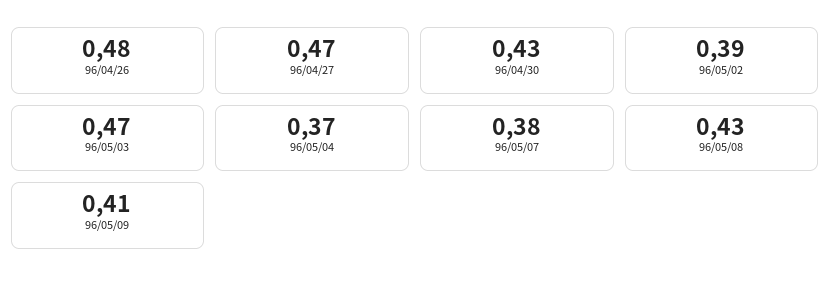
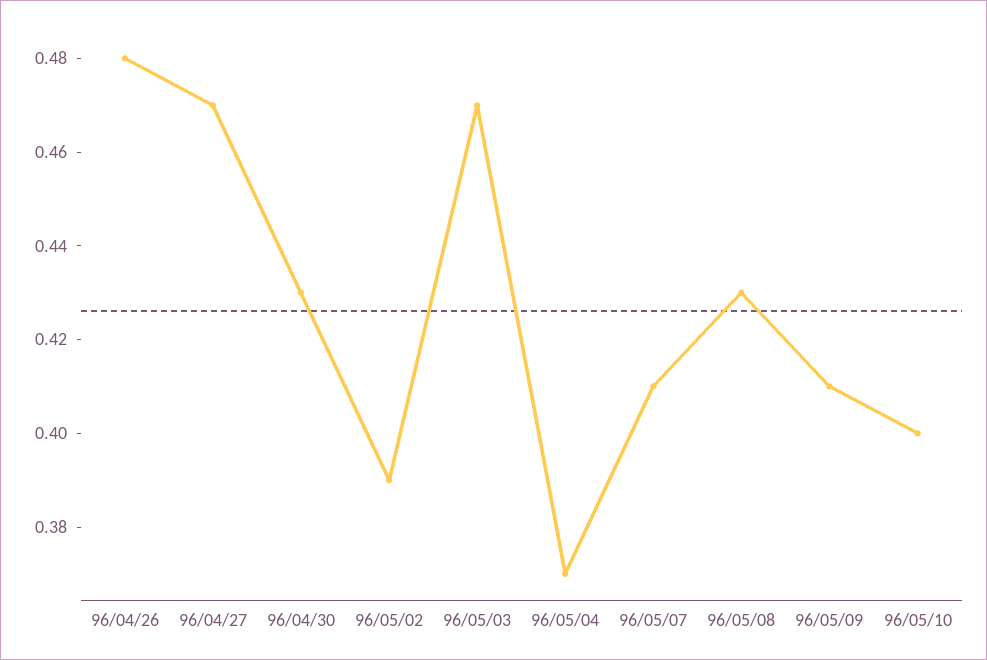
96/05/07: 0.38 -> 0.41
96/05/10: none -> 0.4

